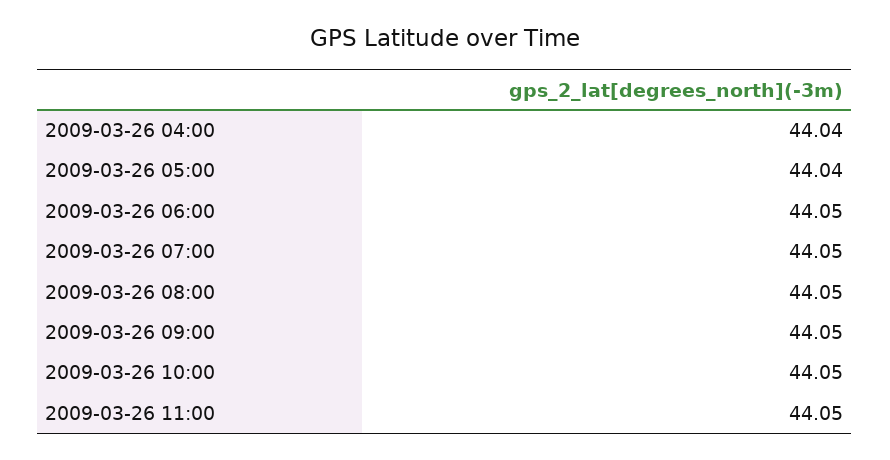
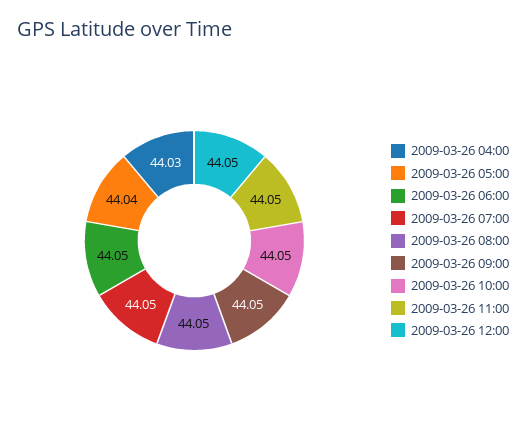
2009-03-26 04:00: 44.04 -> 44.03
2009-03-26 12:00: none -> 44.05

